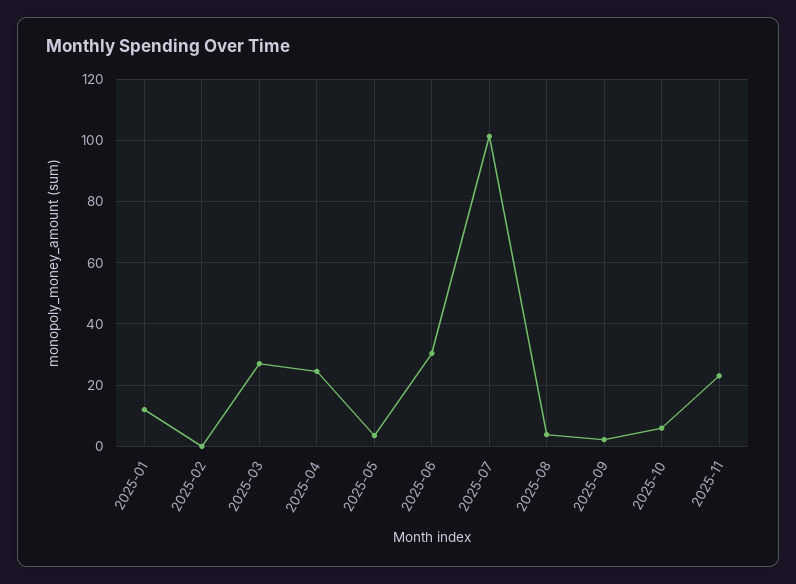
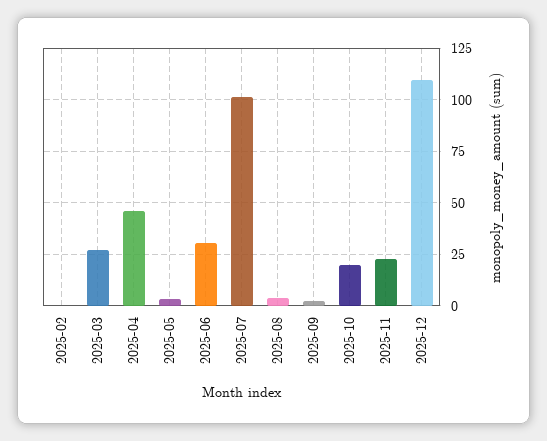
2025-01: 12 -> none
2025-04: 24 -> 45
2025-10: 6 -> 20
2025-12: none -> 110

